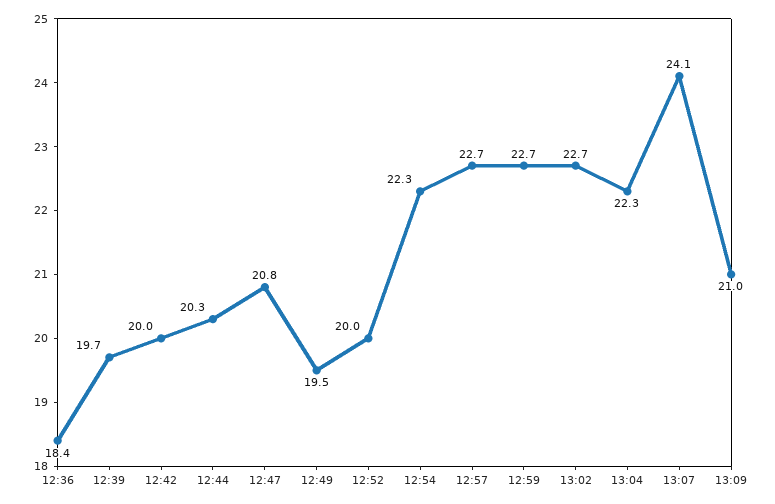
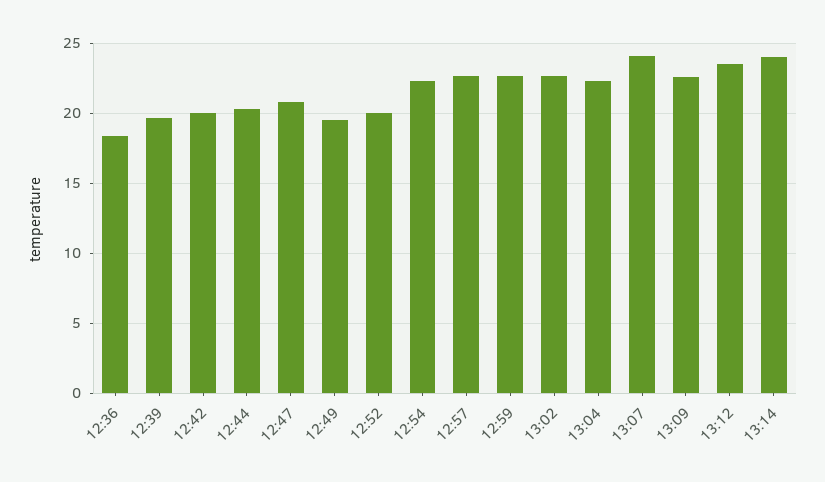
13:09: 21 -> 22.5
13:12: none -> 23.5
13:14: none -> 24

